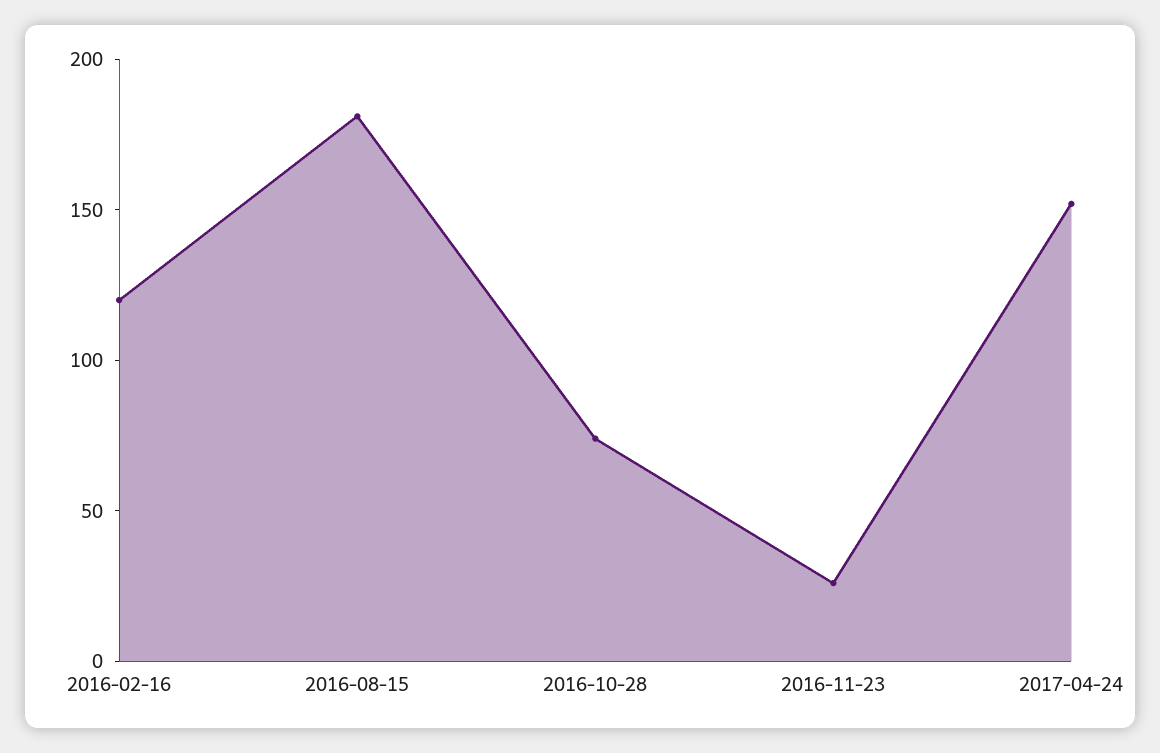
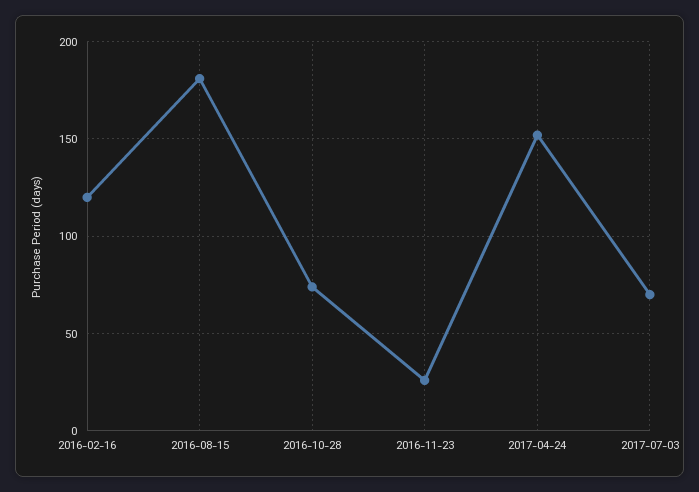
2017-07-03: none -> 70

